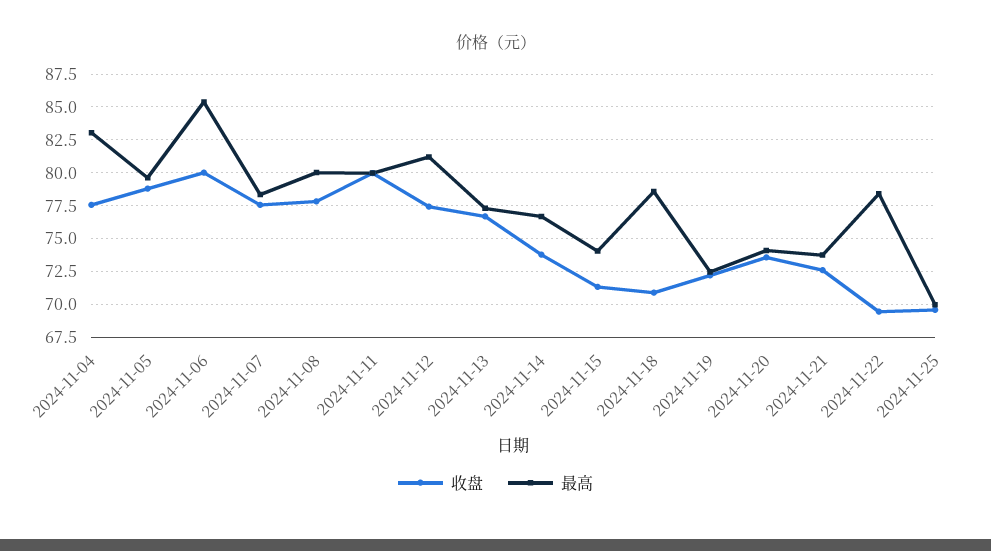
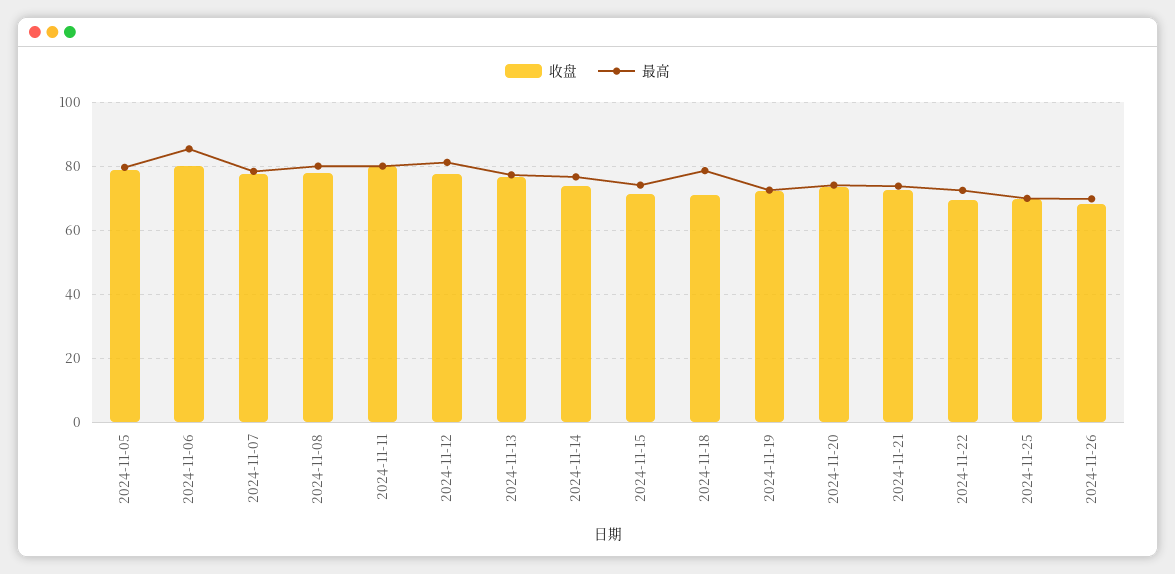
收盘, 2024-11-04: 77.5 -> none
最高, 2024-11-04: 83 -> none
最高, 2024-11-22: 78.5 -> 72
收盘, 2024-11-26: none -> 68
最高, 2024-11-26: none -> 70

